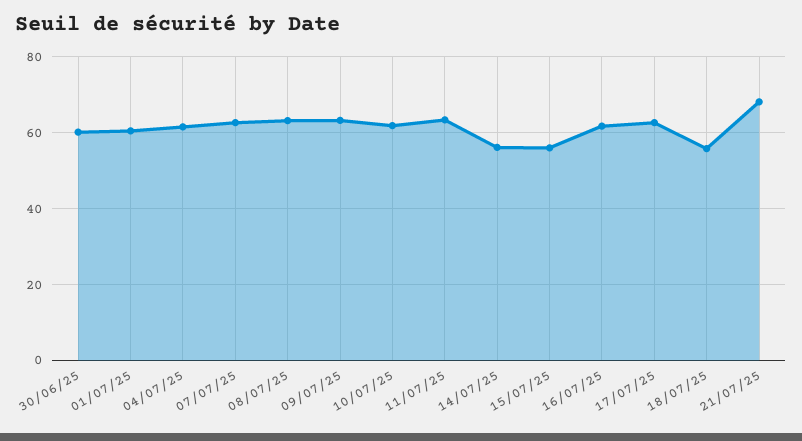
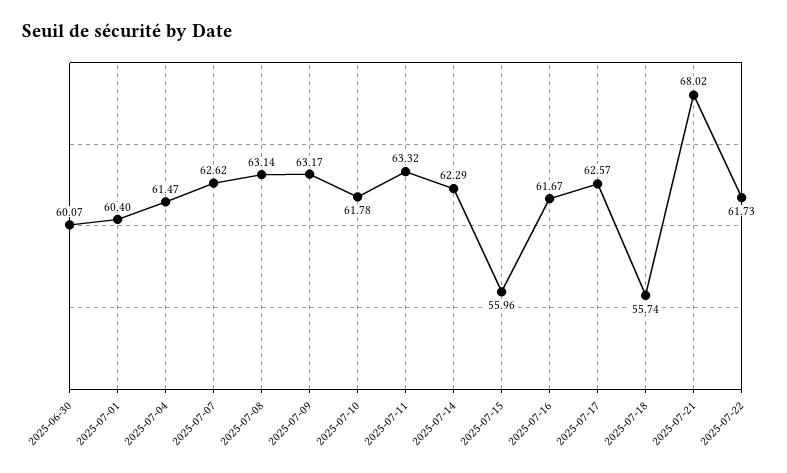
14/07/25: 56 -> 62.29
2025-07-22: none -> 61.73

